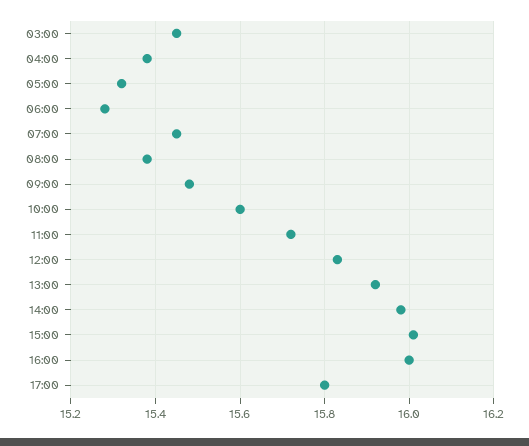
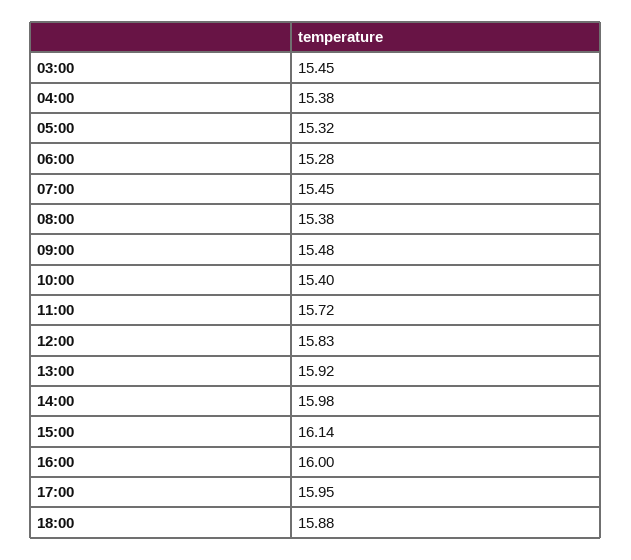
10:00: 15.6 -> 15.4
15:00: 16 -> 16.14
17:00: 15.8 -> 15.95
18:00: none -> 15.88

